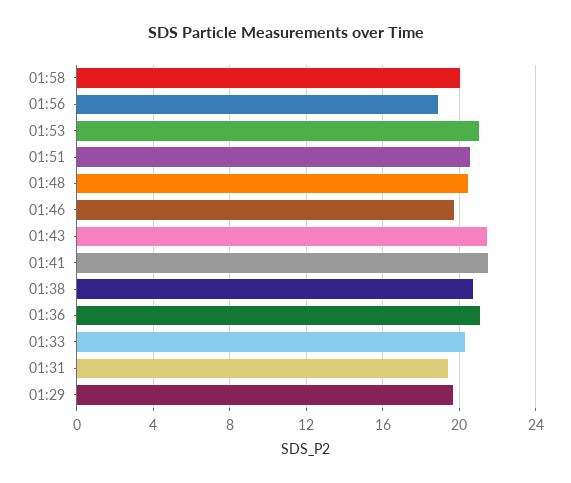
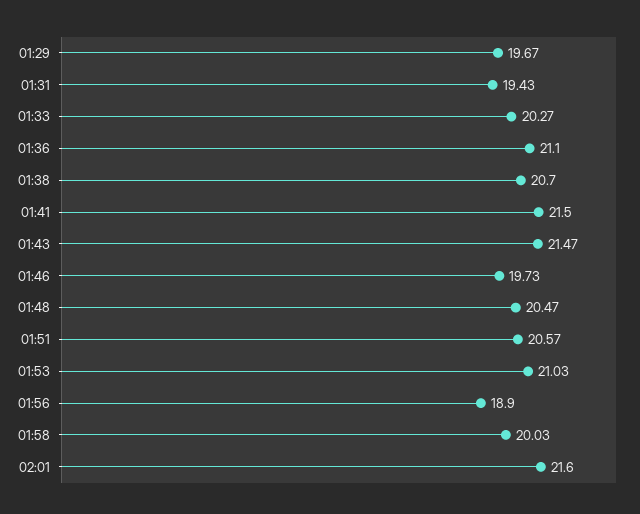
02:01: none -> 21.6

